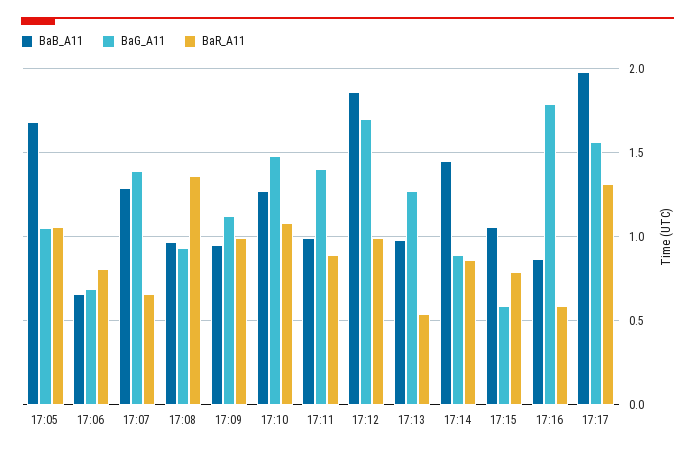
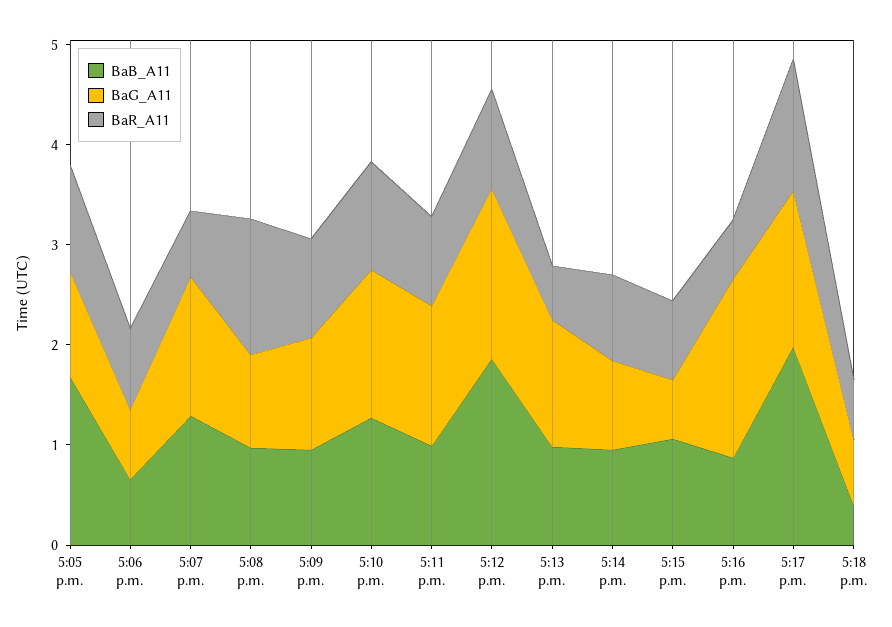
BaB_A11, 17:14: 1.45 -> 1
BaB_A11, 5:18 p.m.: none -> 0.4
BaG_A11, 5:18 p.m.: none -> 0.6
BaR_A11, 5:18 p.m.: none -> 0.6

